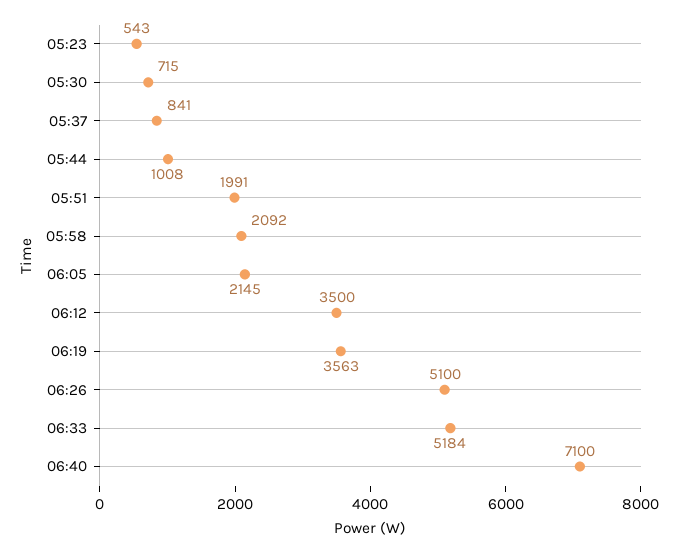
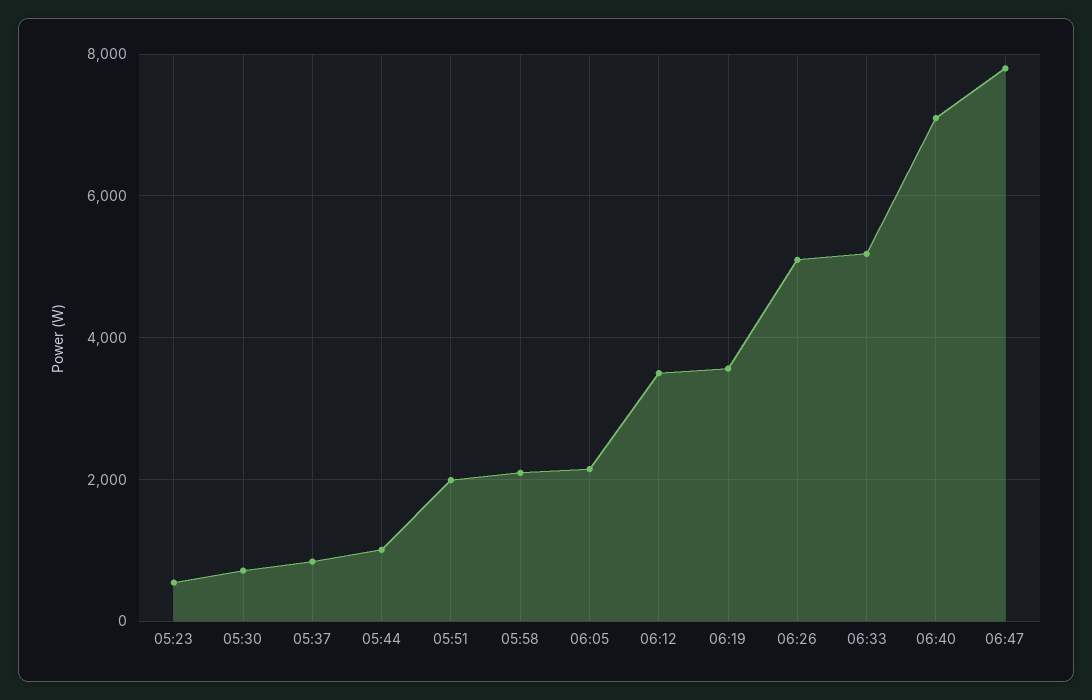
06:47: none -> 7800

